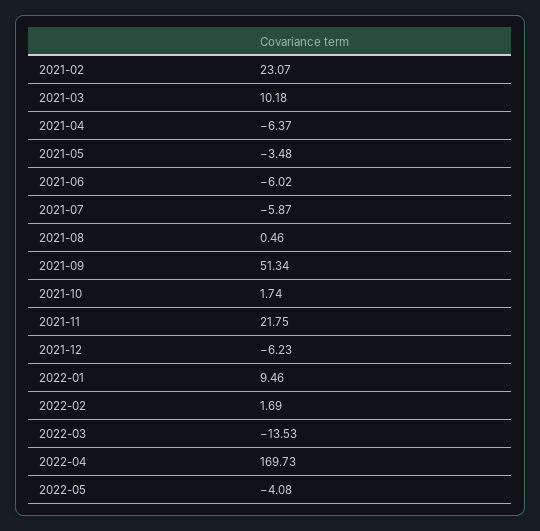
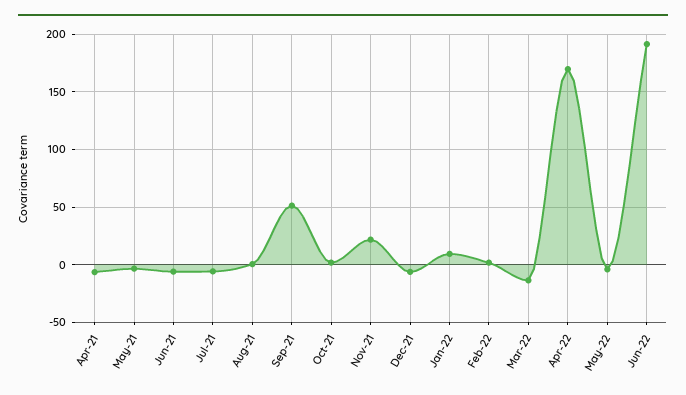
2021-02: 23.07 -> none
2021-03: 10.18 -> none
Jun-22: none -> 190

